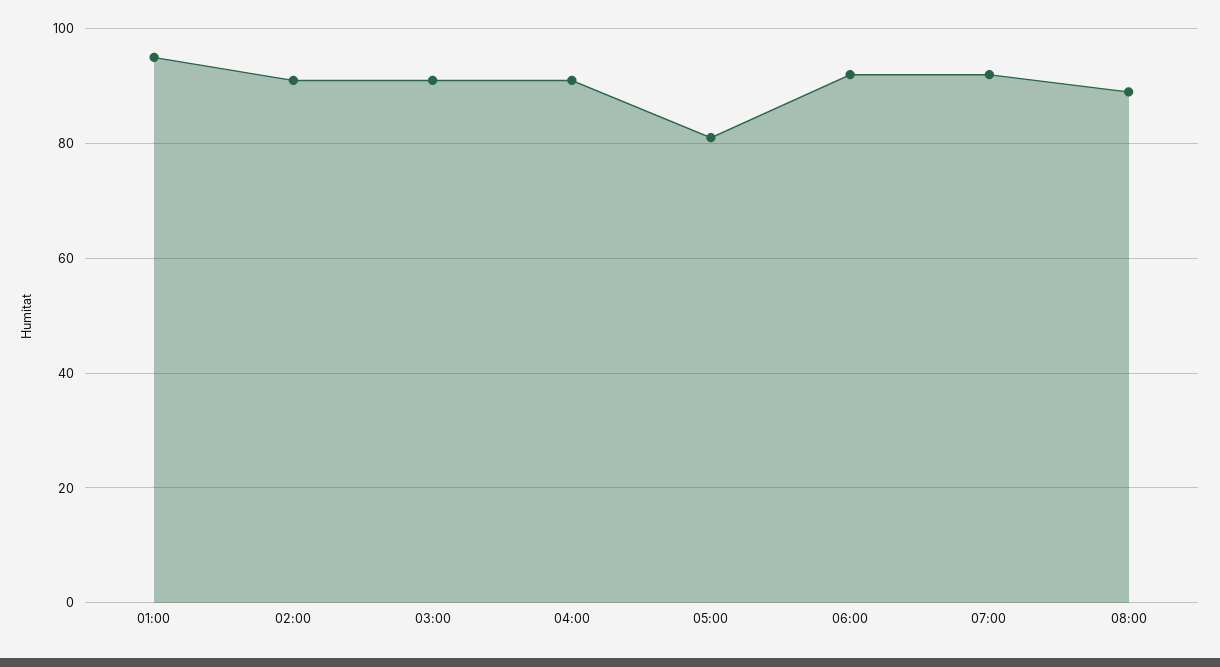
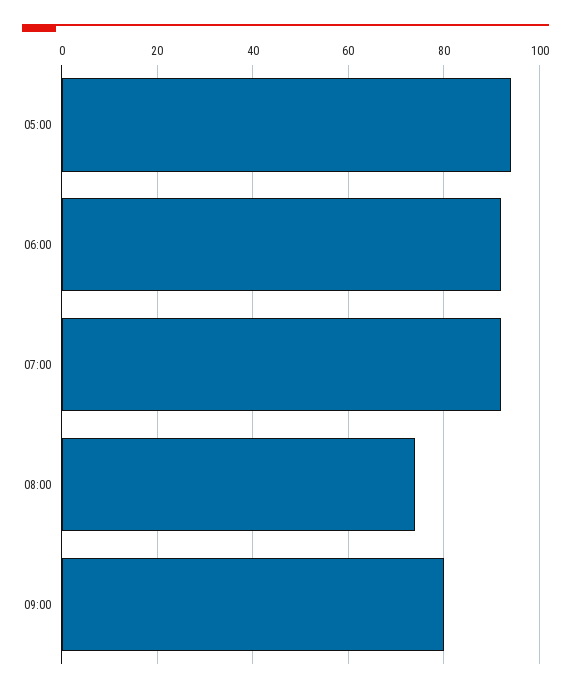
01:00: 95 -> none
02:00: 90 -> none
03:00: 90 -> none
04:00: 90 -> none
05:00: 80 -> 95
08:00: 90 -> 75
09:00: none -> 80

